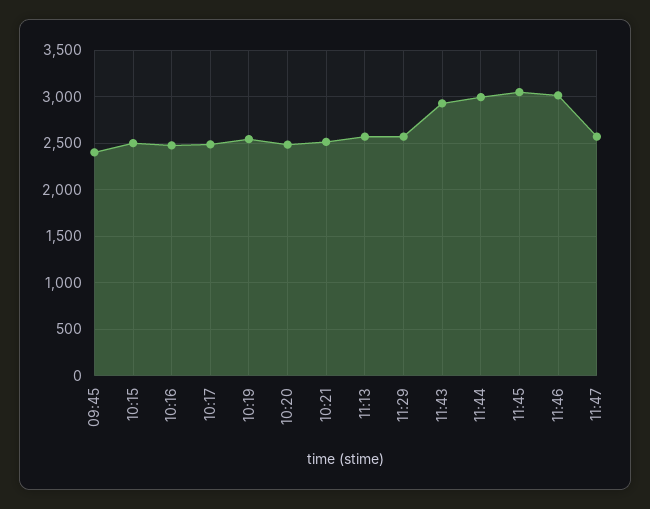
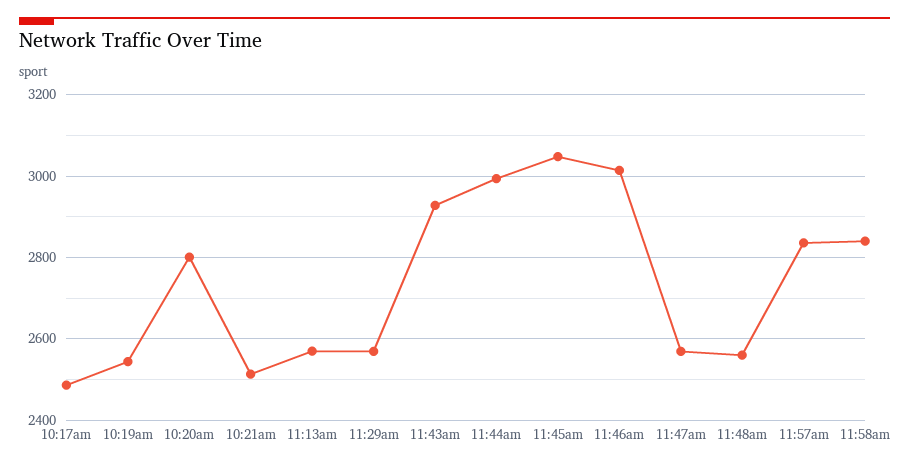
09:45: 2400 -> none
10:15: 2500 -> none
10:16: 2500 -> none
10:20: 2500 -> 2800
11:48am: none -> 2560
11:57am: none -> 2840
11:58am: none -> 2840

